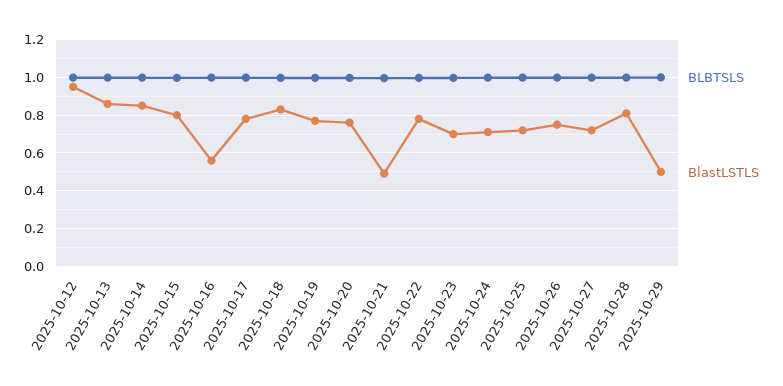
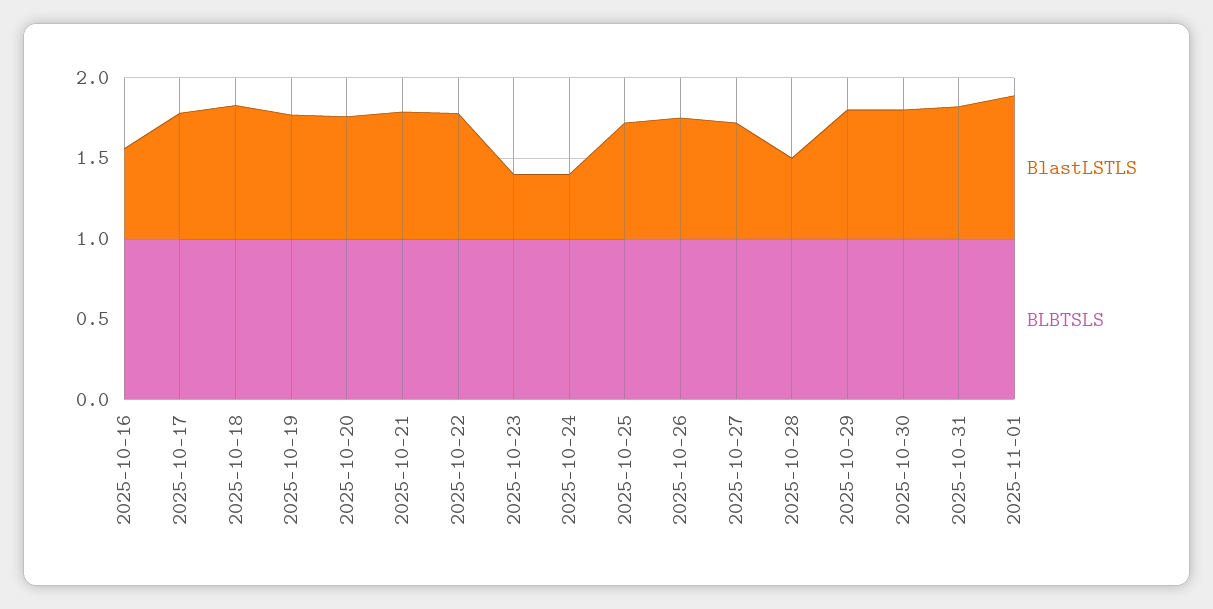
BLBTSLS, 2025-10-12: 1 -> none
BlastLSTLS, 2025-10-12: 0.95 -> none
BLBTSLS, 2025-10-13: 1 -> none
BlastLSTLS, 2025-10-13: 0.85 -> none
BLBTSLS, 2025-10-14: 1 -> none
BlastLSTLS, 2025-10-14: 0.85 -> none
BLBTSLS, 2025-10-15: 1 -> none
BlastLSTLS, 2025-10-15: 0.8 -> none
BlastLSTLS, 2025-10-21: 0.5 -> 0.8
BlastLSTLS, 2025-10-23: 0.7 -> 0.4
BlastLSTLS, 2025-10-24: 0.7 -> 0.4
BlastLSTLS, 2025-10-28: 0.8 -> 0.5
BlastLSTLS, 2025-10-29: 0.5 -> 0.8
BlastLSTLS, 2025-10-30: none -> 0.8
BLBTSLS, 2025-10-30: none -> 1
BlastLSTLS, 2025-10-31: none -> 0.8
BLBTSLS, 2025-10-31: none -> 1
BlastLSTLS, 2025-11-01: none -> 0.9
BLBTSLS, 2025-11-01: none -> 1

